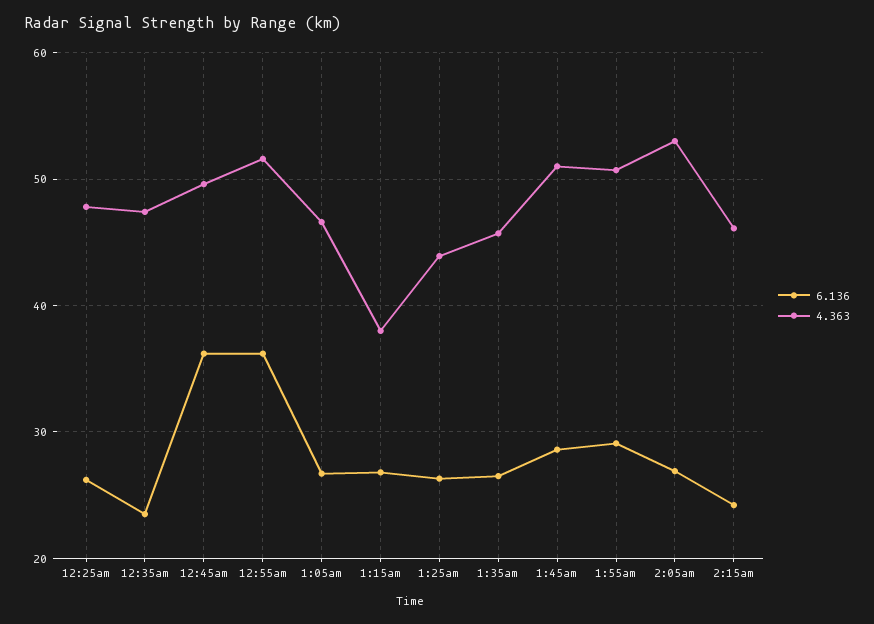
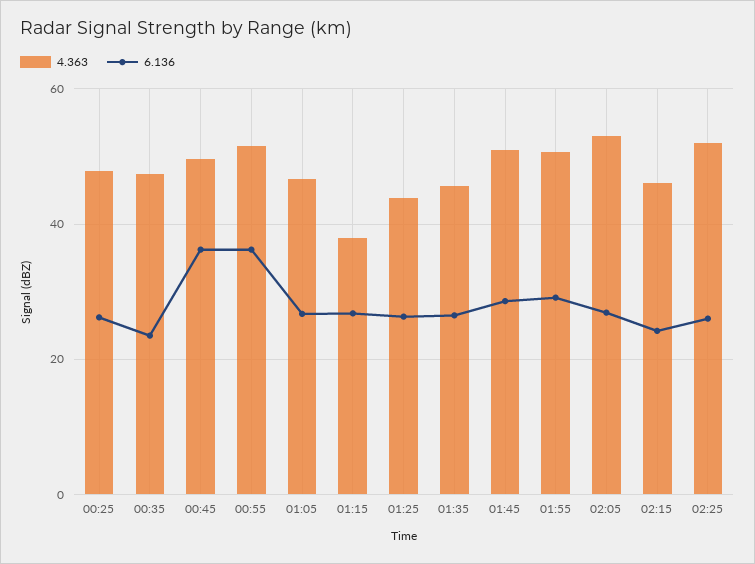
4.363, 02:25: none -> 52
6.136, 02:25: none -> 26

